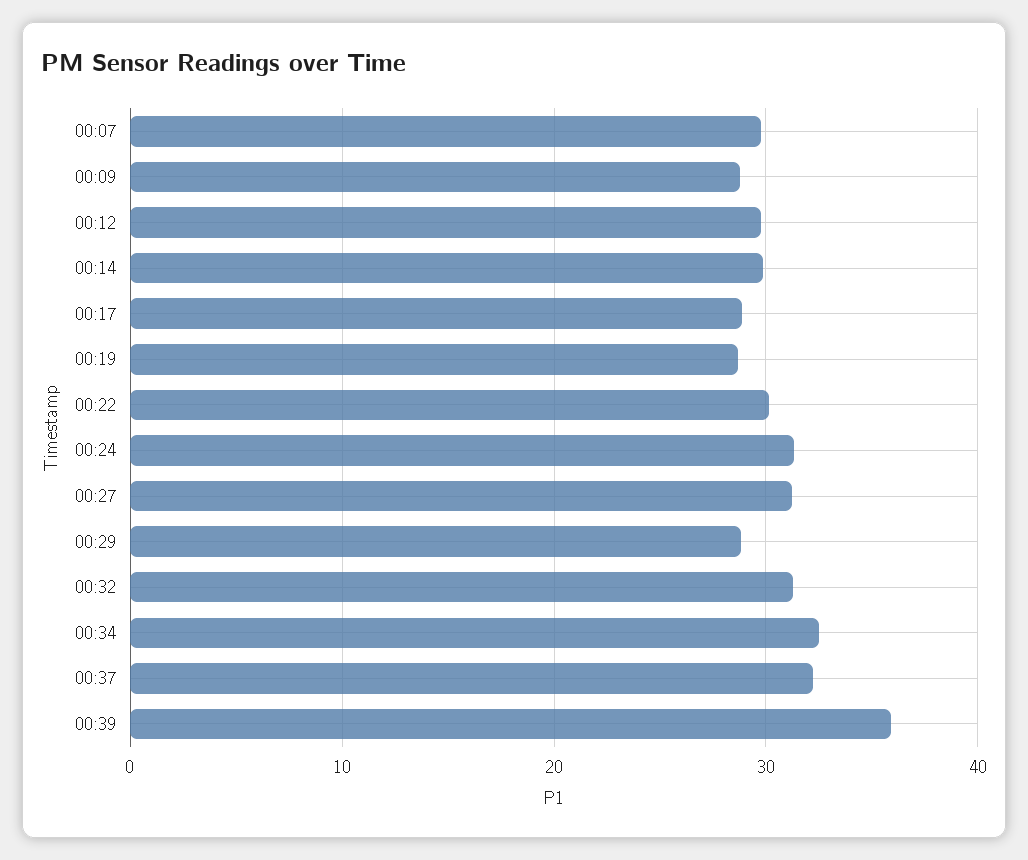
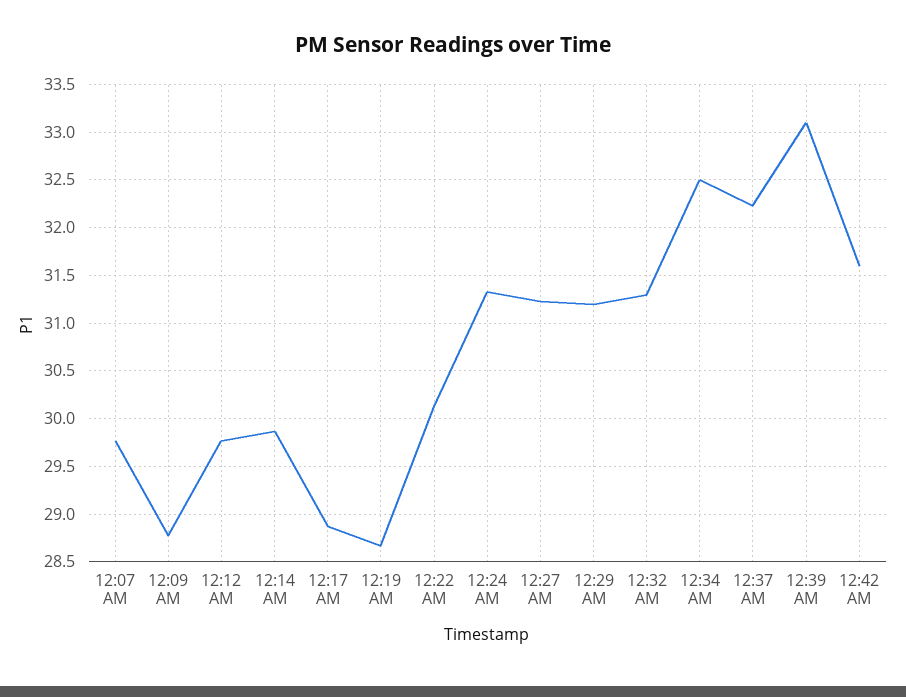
00:29: 29 -> 31.2
00:39: 36 -> 33.1
12:42 AM: none -> 31.6

